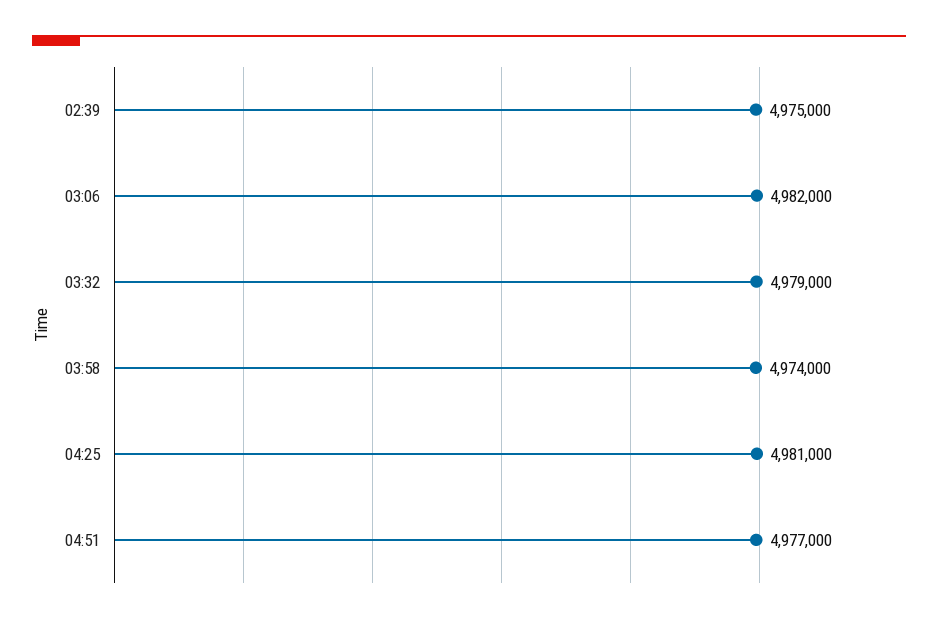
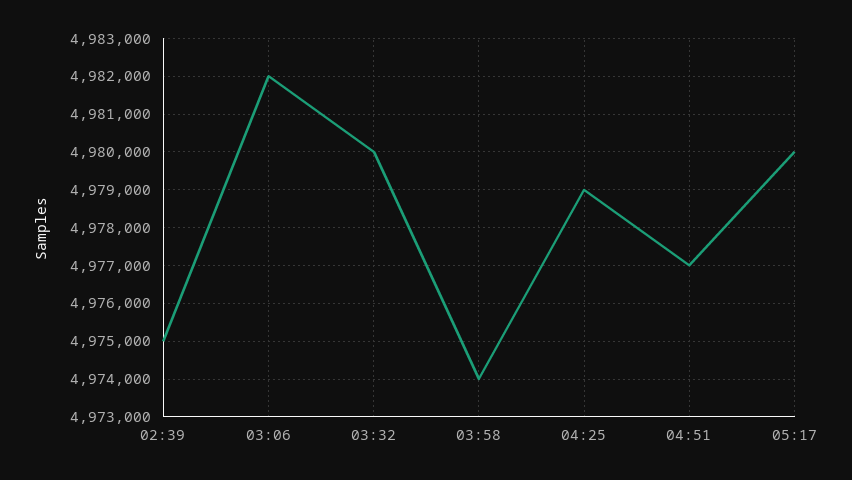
03:32: 4979000 -> 4980000
04:25: 4981000 -> 4979000
05:17: none -> 4980000

